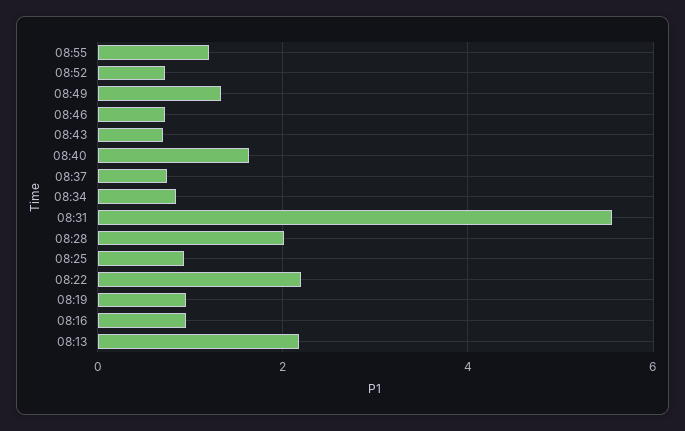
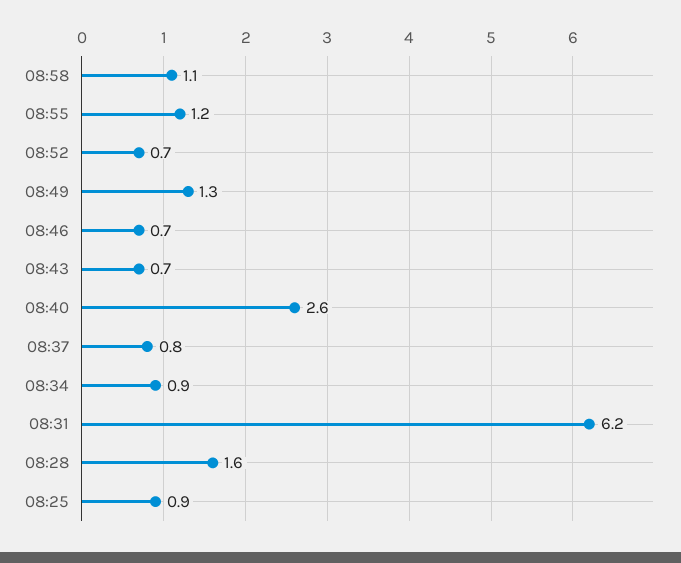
08:40: 1.6 -> 2.6
08:31: 5.6 -> 6.2
08:28: 2 -> 1.6
08:22: 2.2 -> none
08:19: 1 -> none
08:16: 1 -> none
08:13: 2.2 -> none
08:58: none -> 1.1

